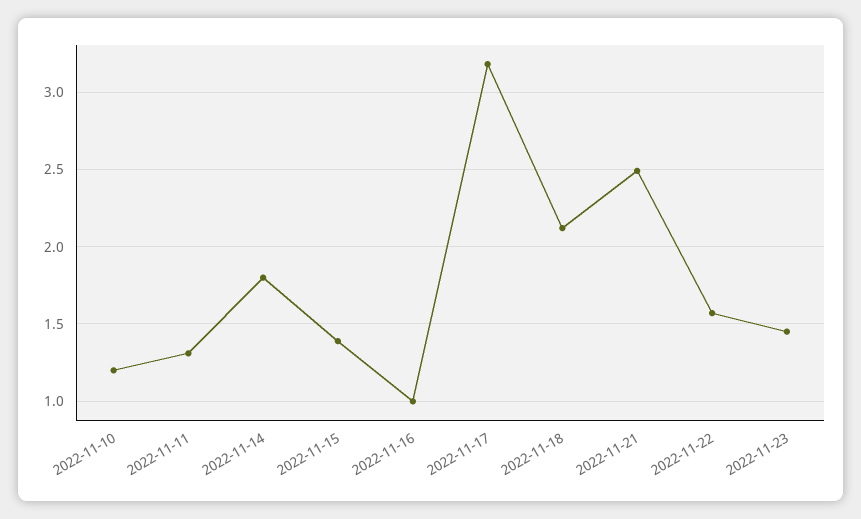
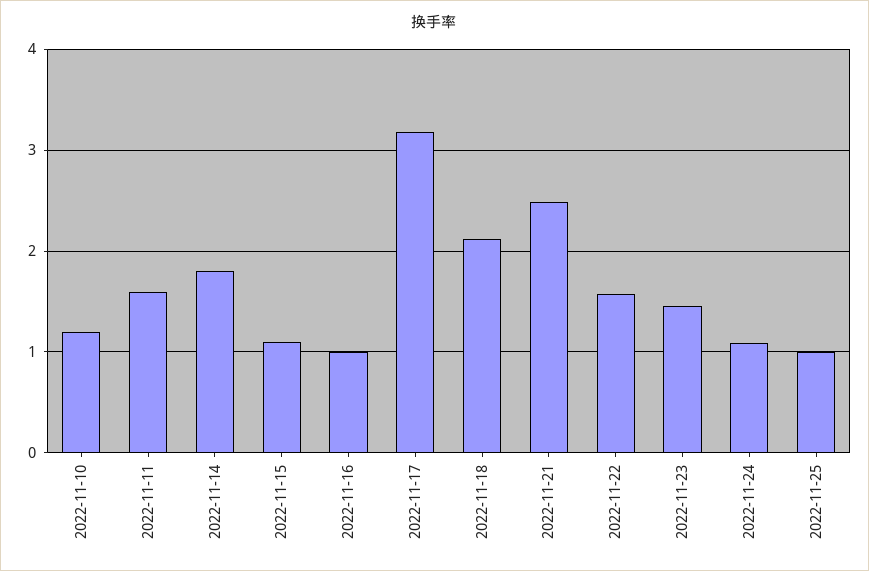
2022-11-11: 1.3 -> 1.6
2022-11-15: 1.4 -> 1.1
2022-11-24: none -> 1.1
2022-11-25: none -> 1

